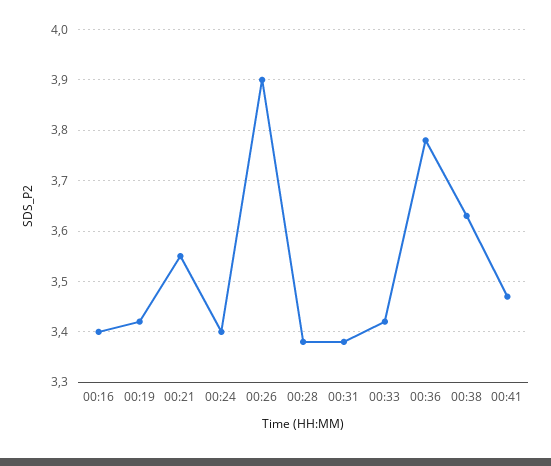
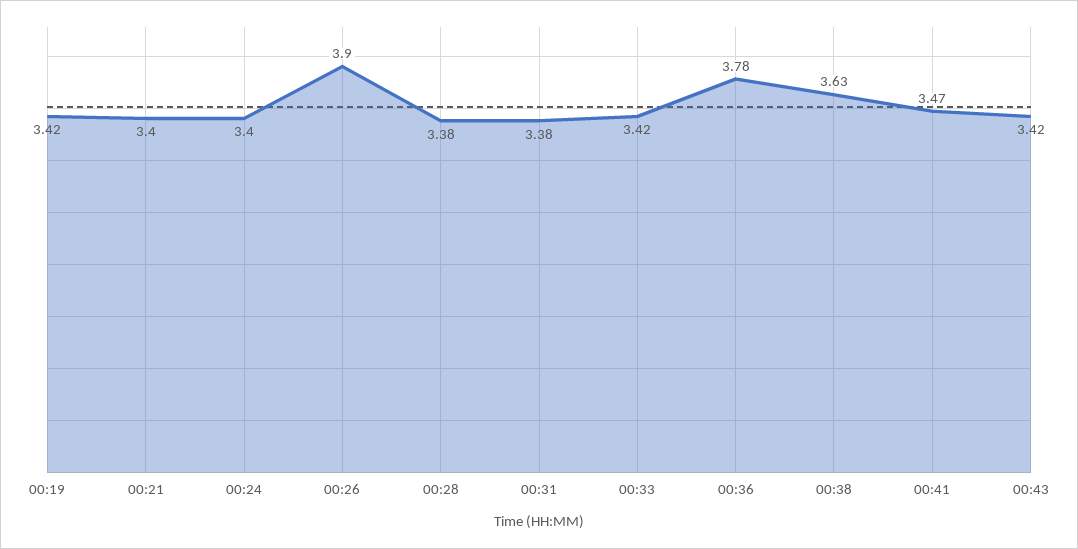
00:16: 3.4 -> none
00:21: 3.55 -> 3.4
00:43: none -> 3.42

